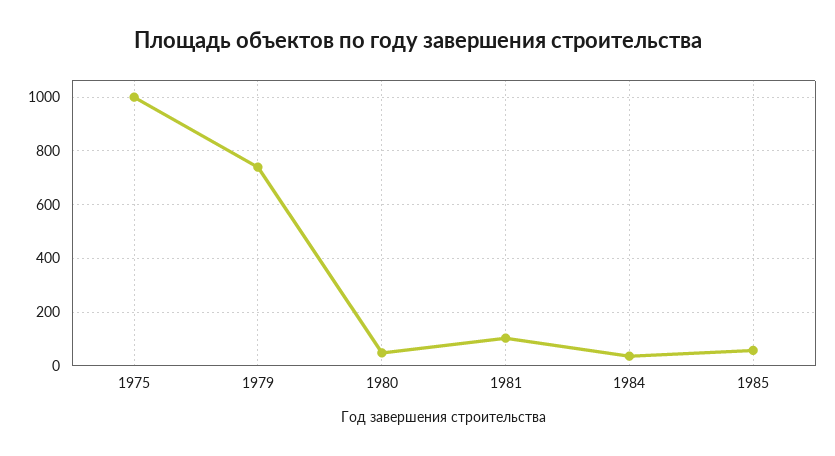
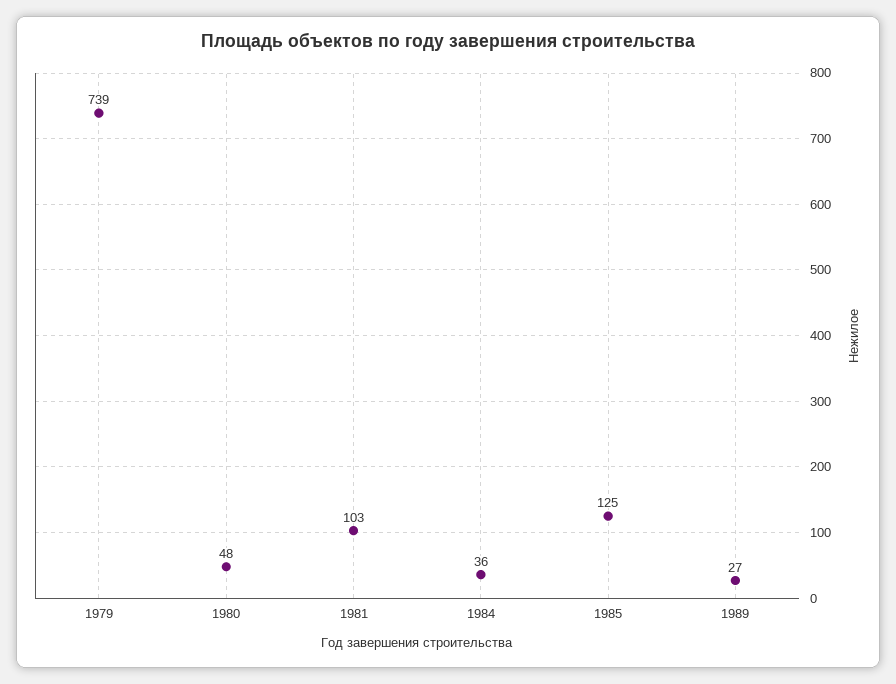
1975: 1000 -> none
1985: 50 -> 125
1989: none -> 27

